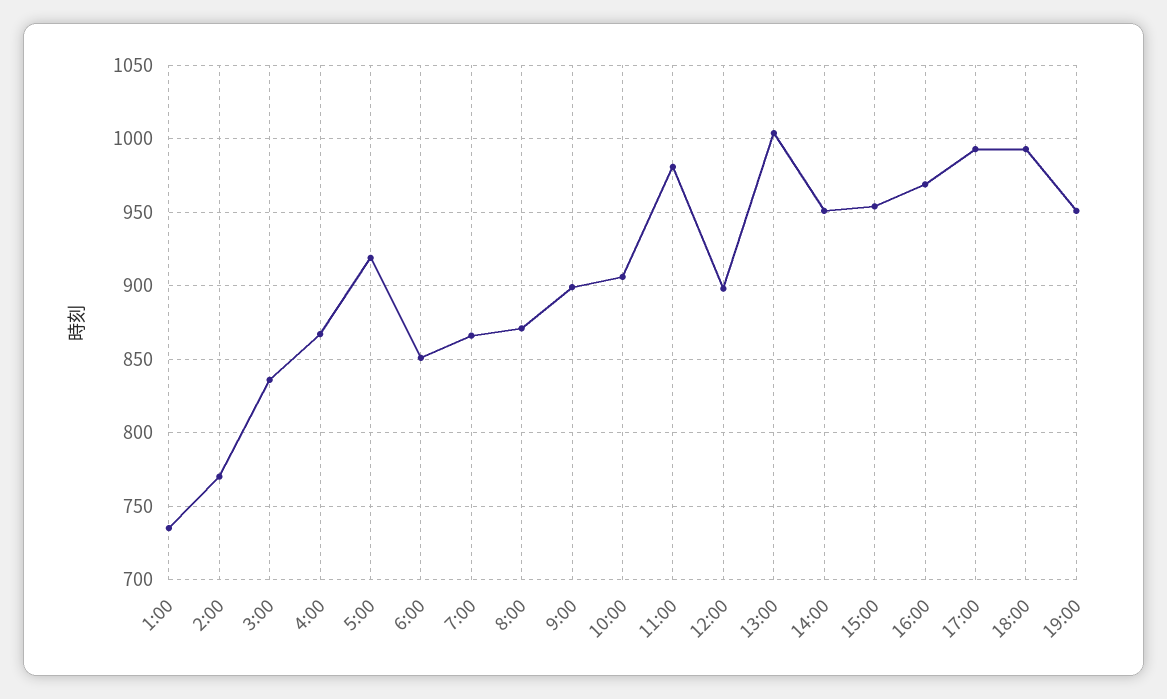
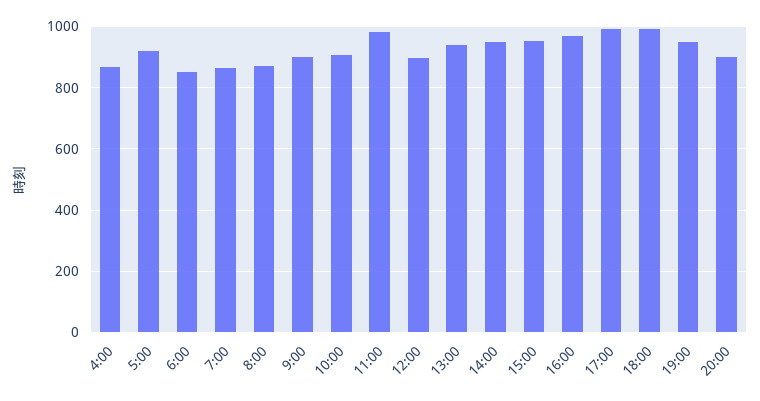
1:00: 735 -> none
2:00: 770 -> none
3:00: 835 -> none
13:00: 1005 -> 940
20:00: none -> 900

